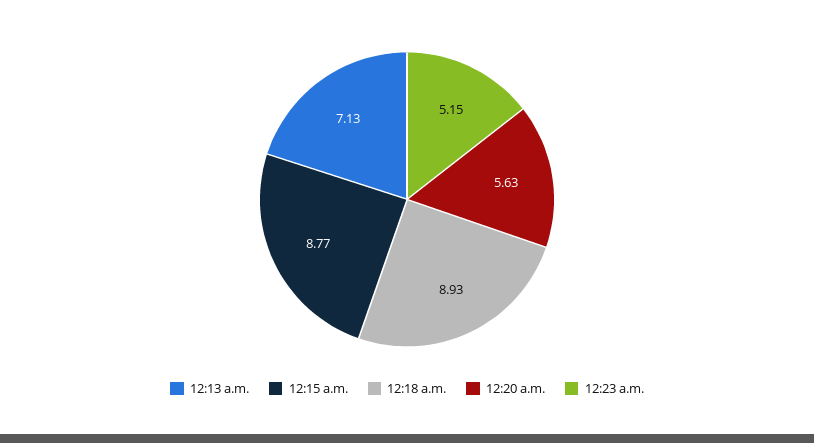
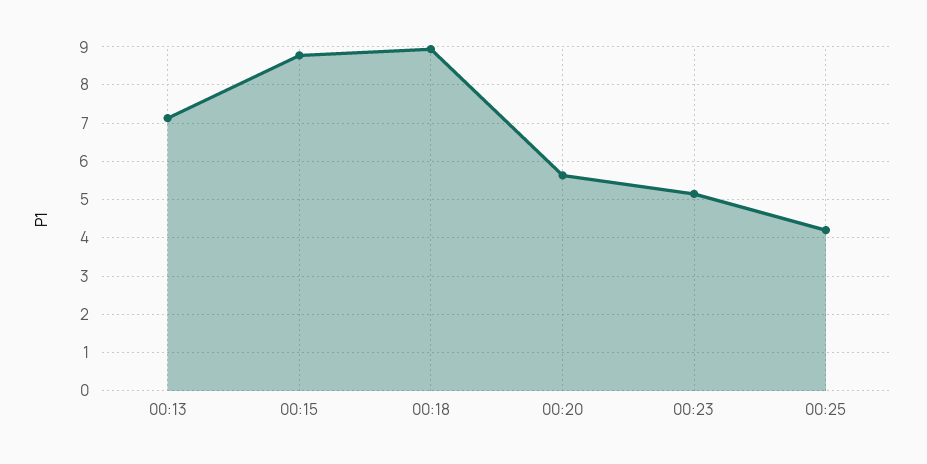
00:25: none -> 4.2

